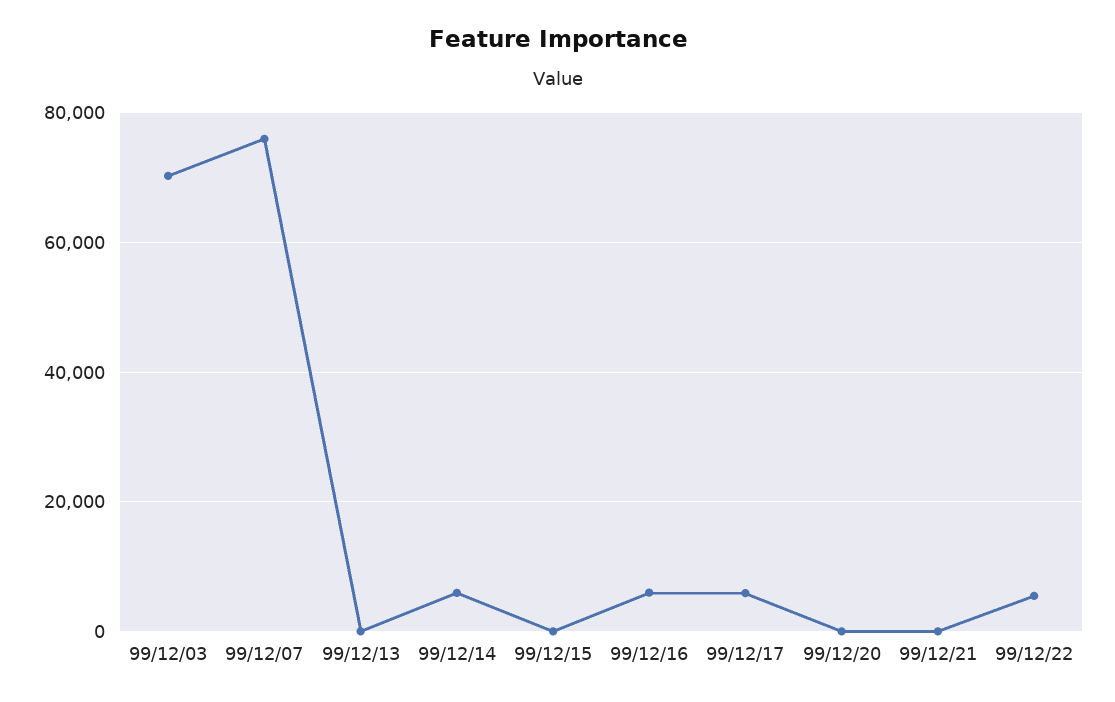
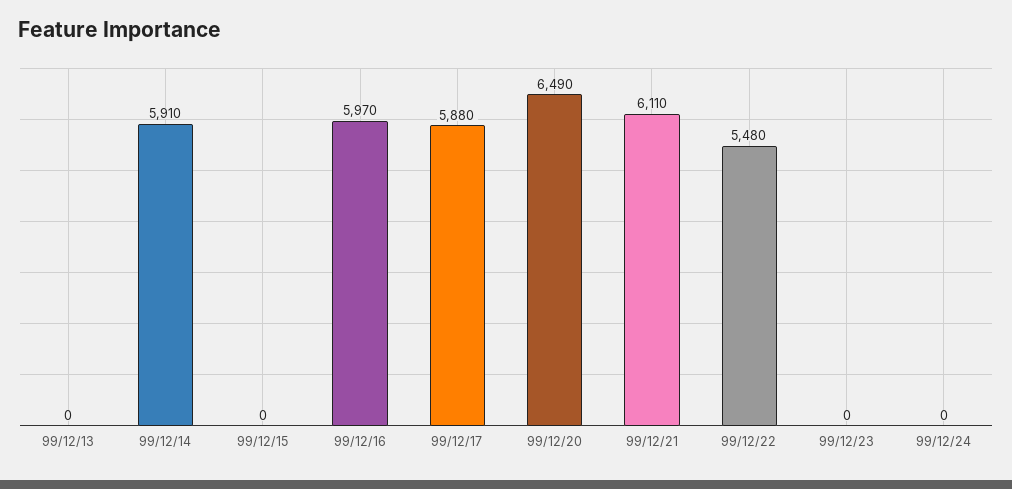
99/12/03: 70000 -> none
99/12/07: 76000 -> none
99/12/20: 0 -> 6490
99/12/21: 0 -> 6110
99/12/23: none -> 0
99/12/24: none -> 0

